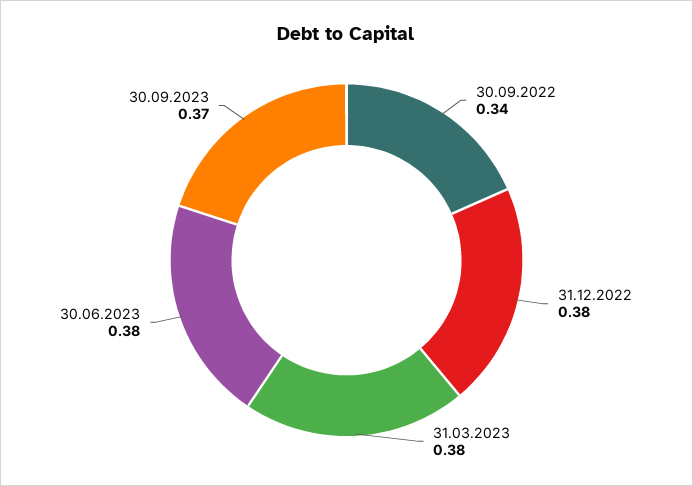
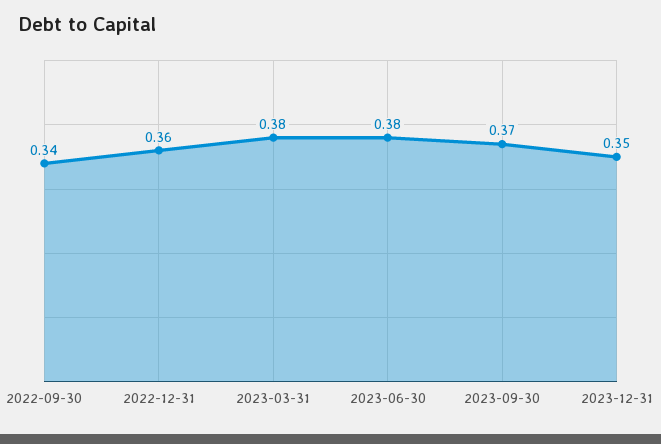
31.12.2022: 0.38 -> 0.36
2023-12-31: none -> 0.35

